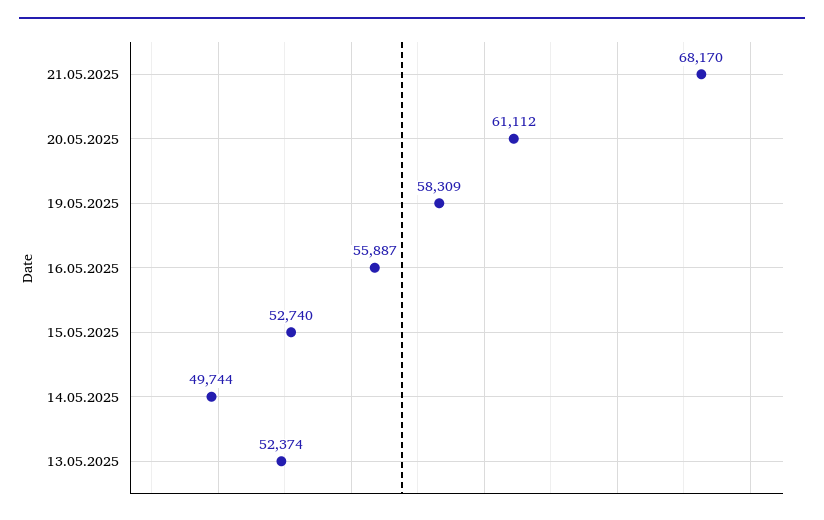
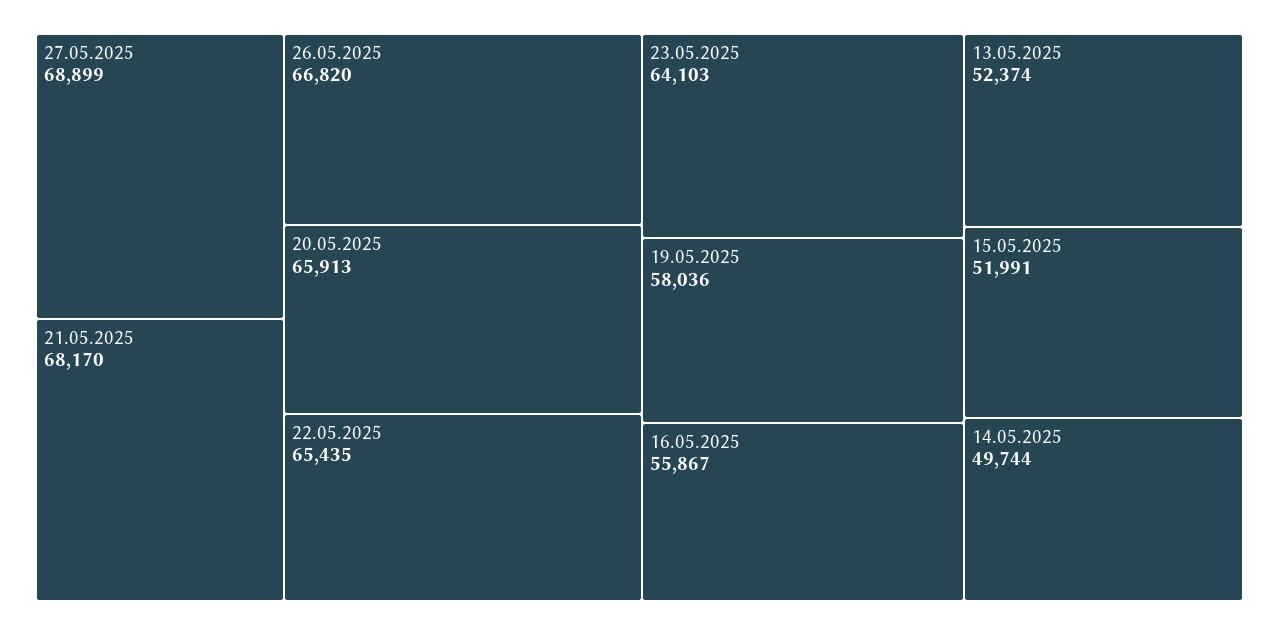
20.05.2025: 61112 -> 65913
19.05.2025: 58309 -> 58036
16.05.2025: 55887 -> 55867
15.05.2025: 52740 -> 51991
27.05.2025: none -> 68899
26.05.2025: none -> 66820
22.05.2025: none -> 65435
23.05.2025: none -> 64103

